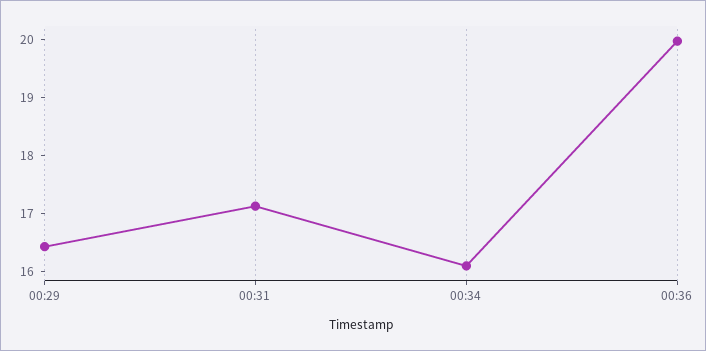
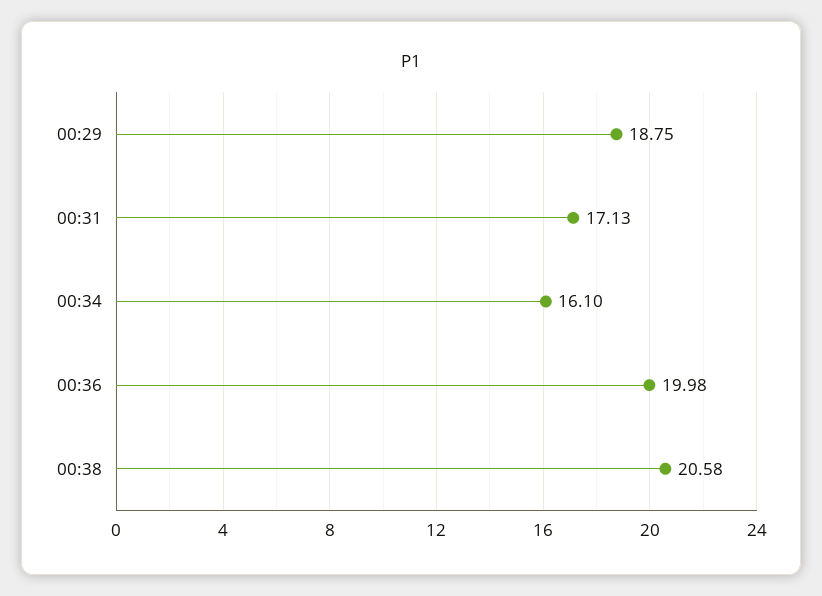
00:29: 16.4 -> 18.75
00:38: none -> 20.58

